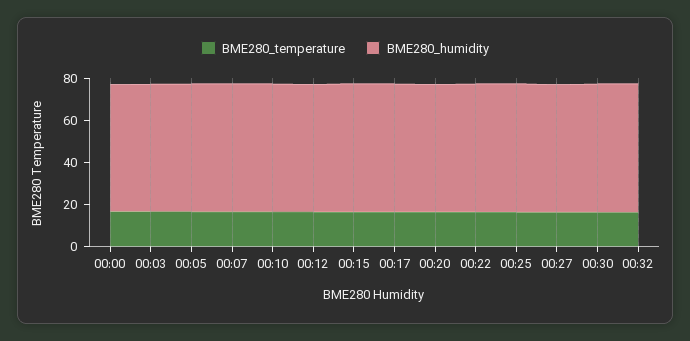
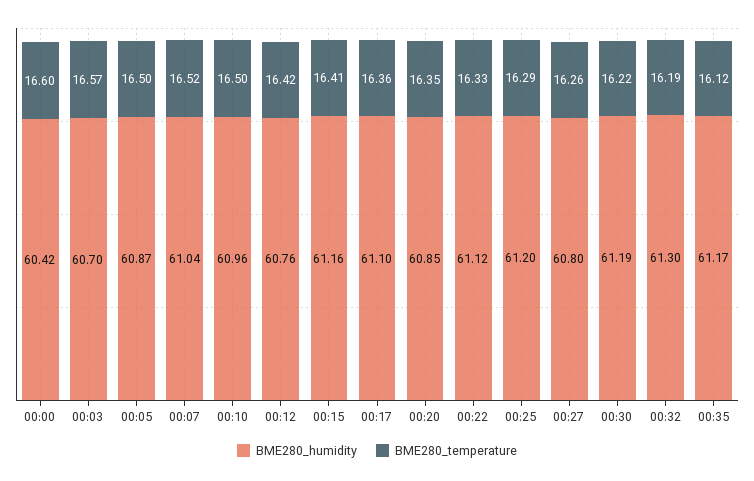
BME280_humidity, 00:35: none -> 61.17
BME280_temperature, 00:35: none -> 16.12

